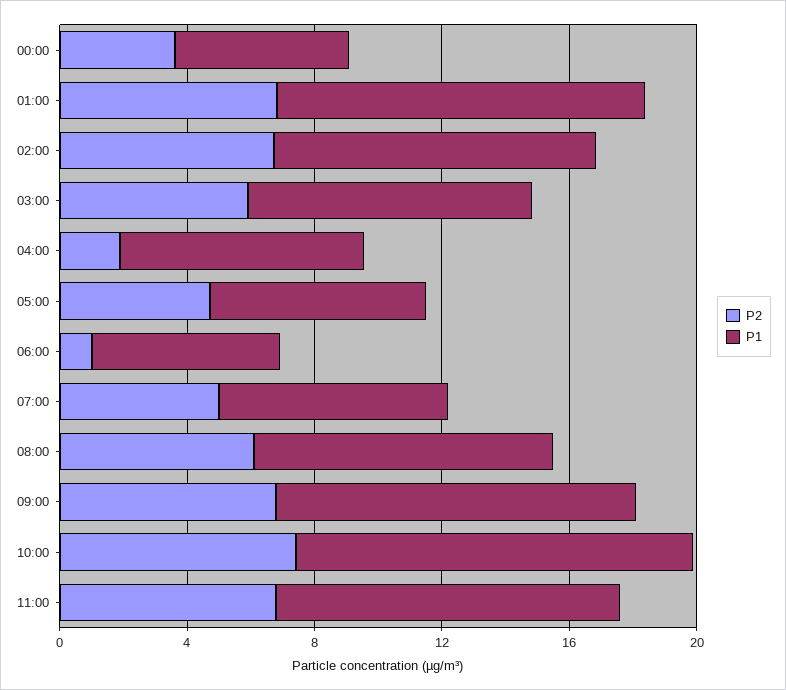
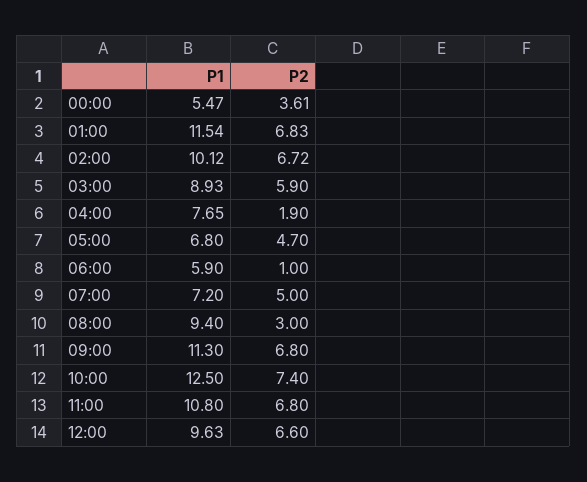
P2, 08:00: 6 -> 3
P1, 12:00: none -> 9.63
P2, 12:00: none -> 6.6

